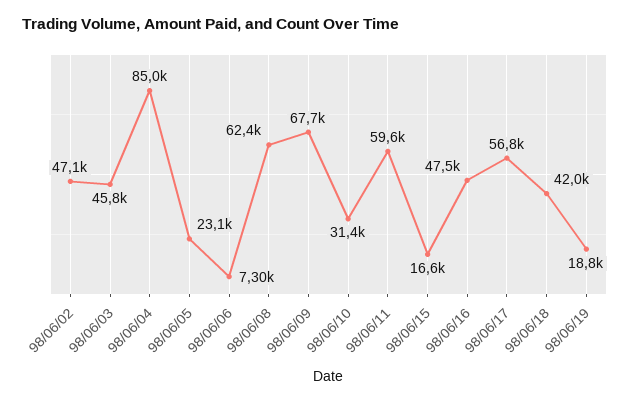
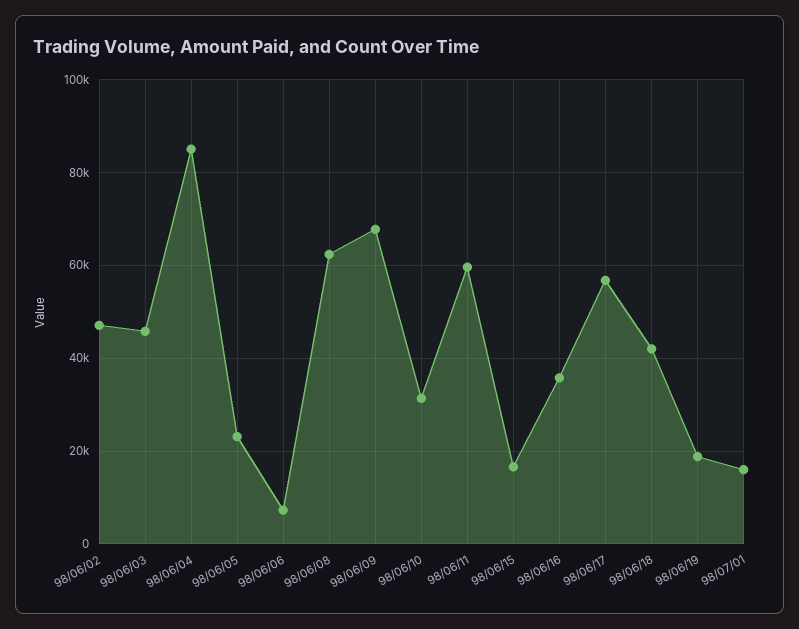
98/06/16: 47500 -> 36000
98/07/01: none -> 16000

